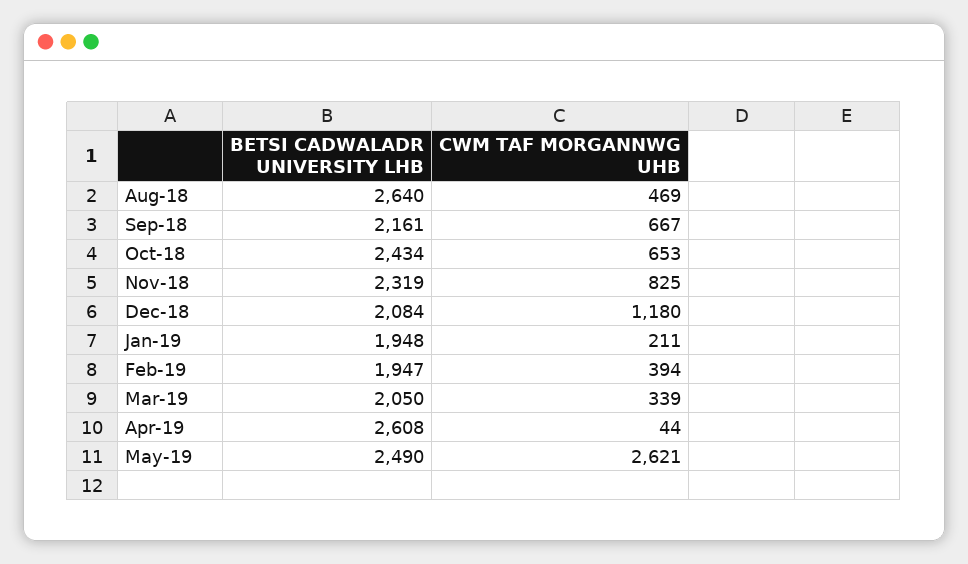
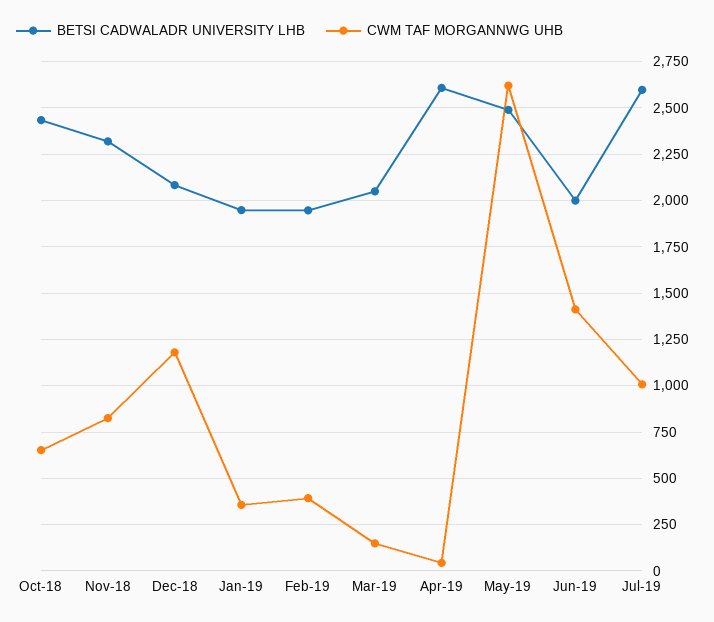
BETSI CADWALADR UNIVERSITY LHB, Aug-18: 2640 -> none
CWM TAF MORGANNWG UHB, Aug-18: 469 -> none
BETSI CADWALADR UNIVERSITY LHB, Sep-18: 2161 -> none
CWM TAF MORGANNWG UHB, Sep-18: 667 -> none
CWM TAF MORGANNWG UHB, Jan-19: 211 -> 350
CWM TAF MORGANNWG UHB, Mar-19: 339 -> 150
BETSI CADWALADR UNIVERSITY LHB, Jun-19: none -> 2000
CWM TAF MORGANNWG UHB, Jun-19: none -> 1400
BETSI CADWALADR UNIVERSITY LHB, Jul-19: none -> 2600
CWM TAF MORGANNWG UHB, Jul-19: none -> 1000

